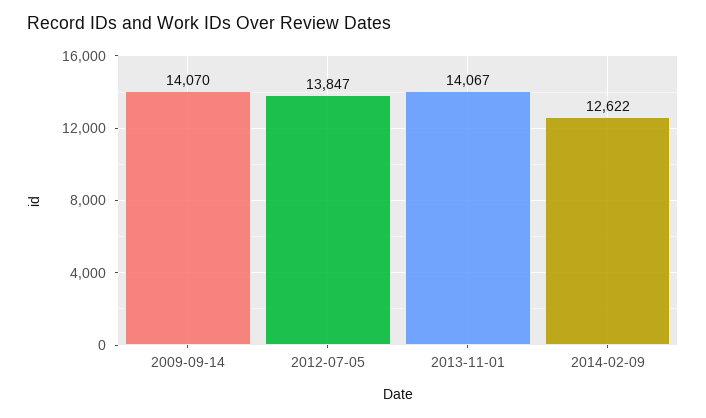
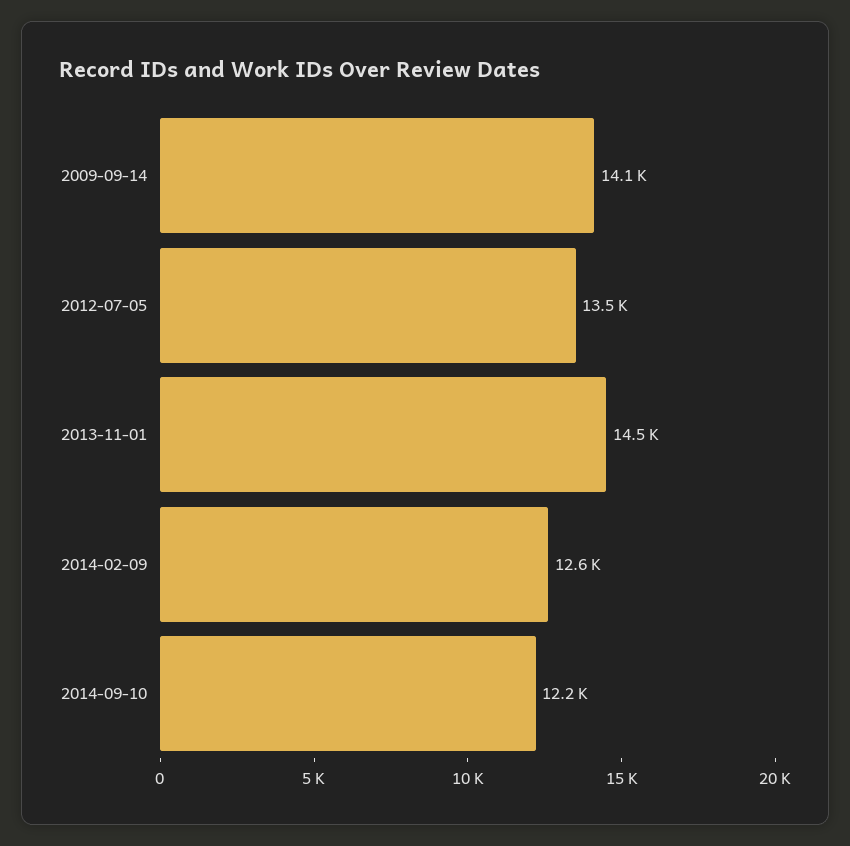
2012-07-05: 13847 -> 13500
2013-11-01: 14067 -> 14500
2014-09-10: none -> 12200

